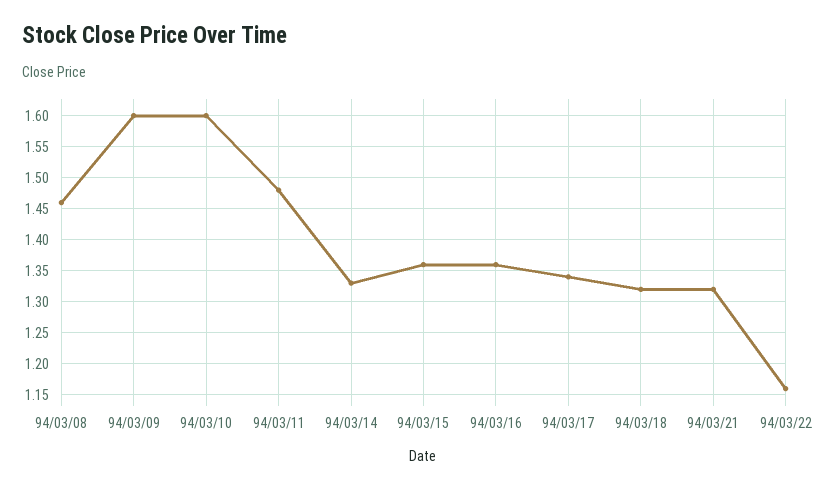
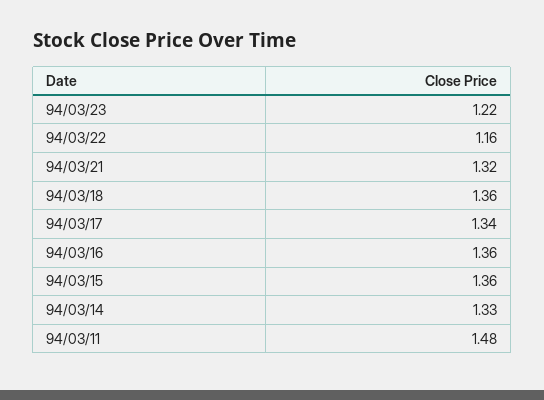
94/03/08: 1.46 -> none
94/03/09: 1.6 -> none
94/03/10: 1.6 -> none
94/03/18: 1.32 -> 1.36
94/03/23: none -> 1.22

